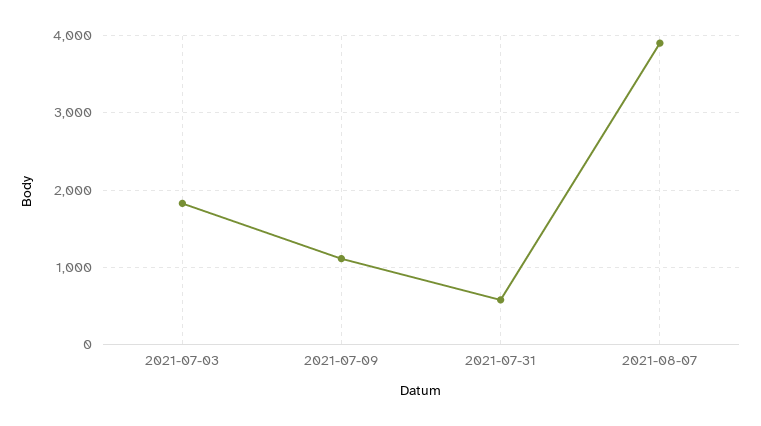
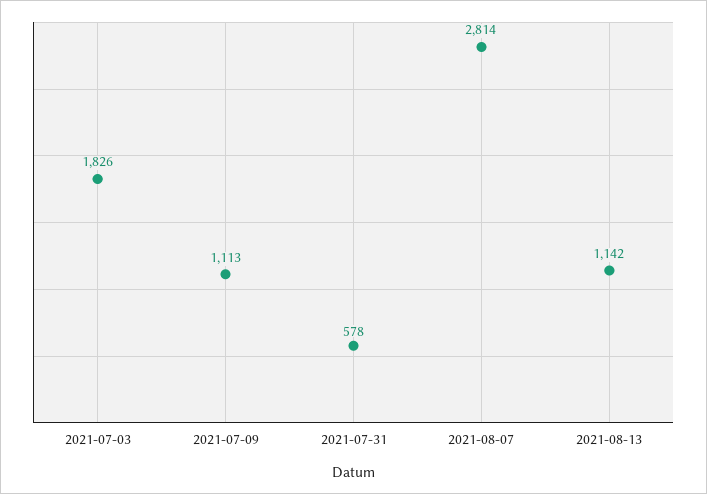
2021-08-07: 3900 -> 2814
2021-08-13: none -> 1142

